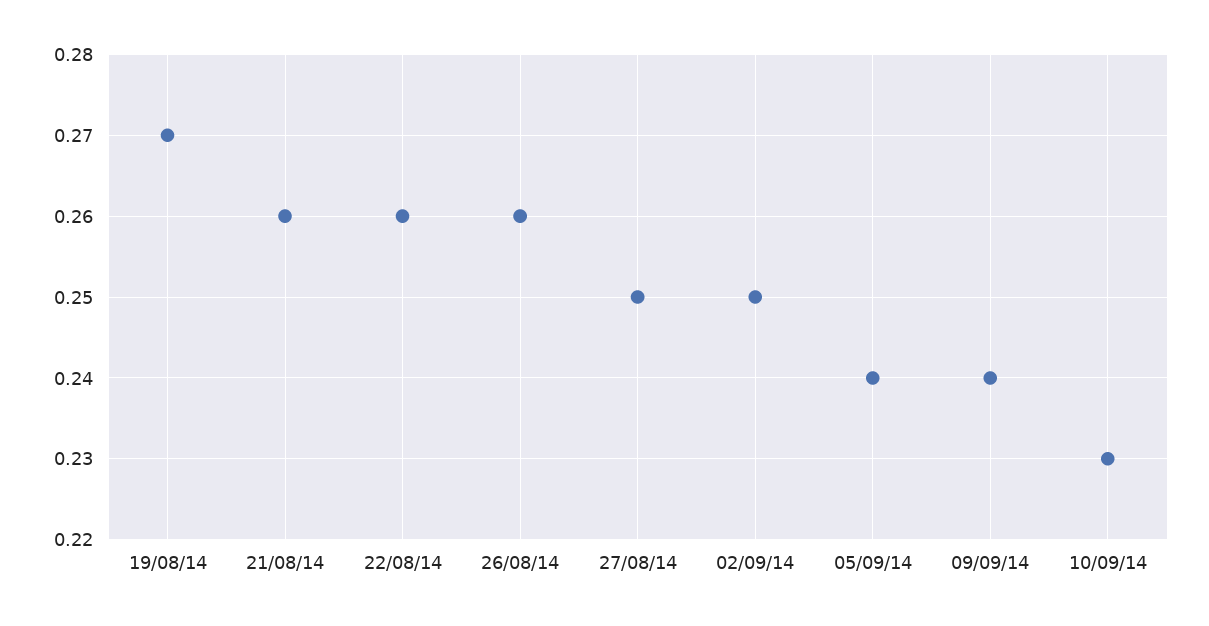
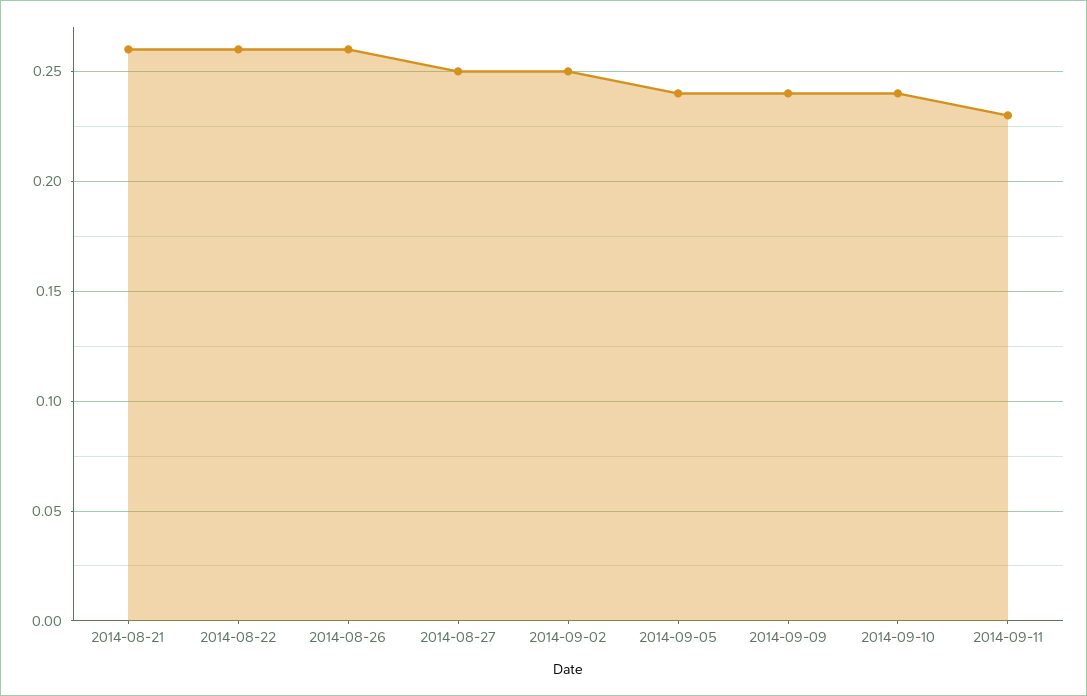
19/08/14: 0.27 -> none
10/09/14: 0.23 -> 0.24
2014-09-11: none -> 0.23

